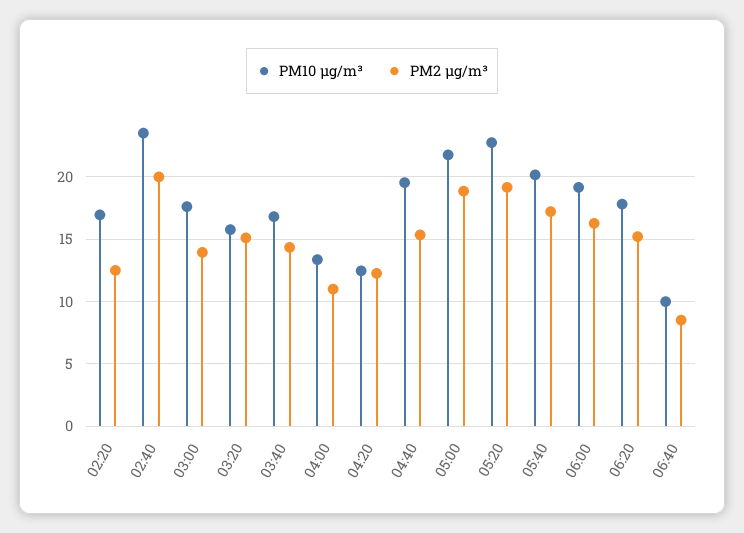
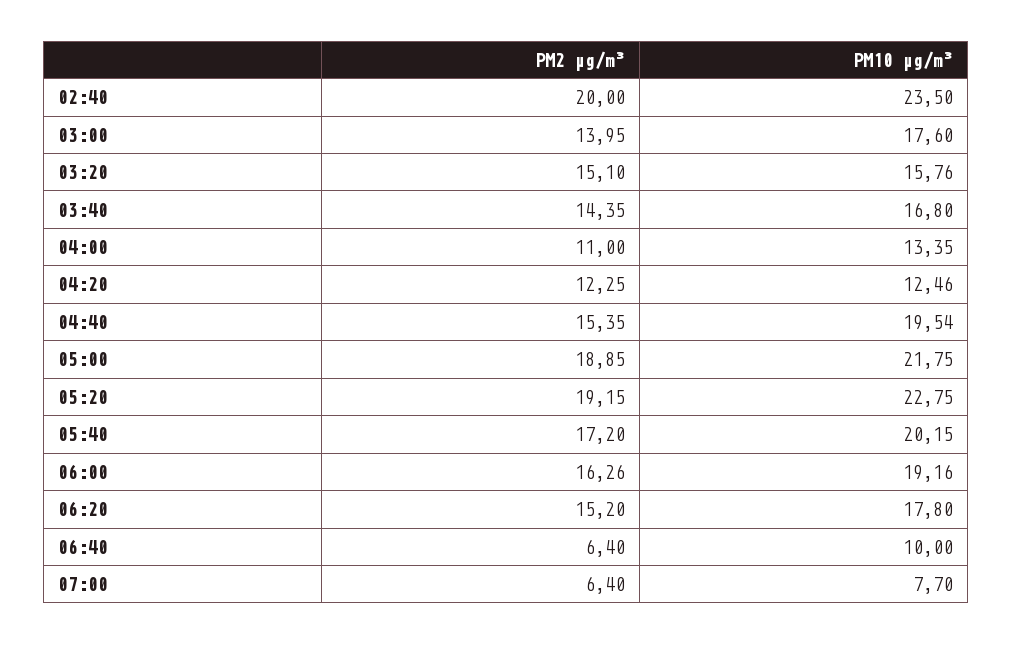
PM10 µg/m³, 02:20: 17 -> none
PM2 µg/m³, 02:20: 12.5 -> none
PM2 µg/m³, 06:40: 8.5 -> 6.4
PM2 µg/m³, 07:00: none -> 6.4
PM10 µg/m³, 07:00: none -> 7.7

